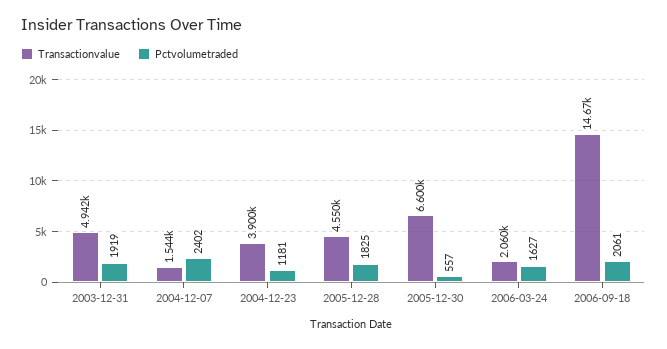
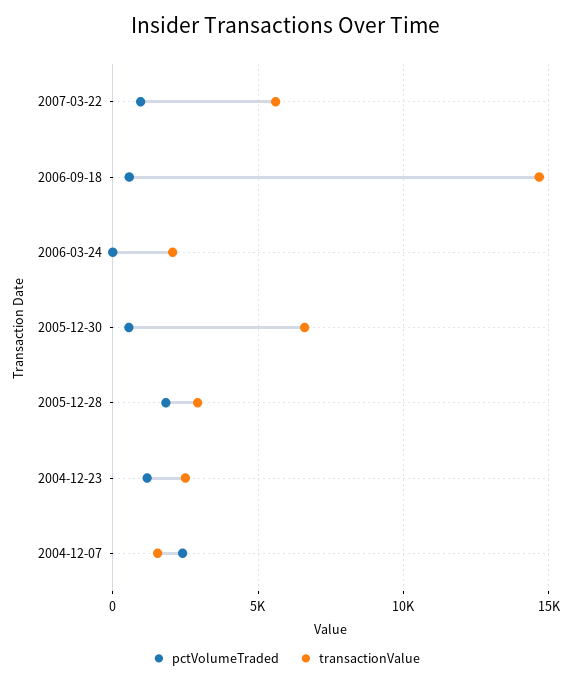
Transactionvalue, 2003-12-31: 4942 -> none
Pctvolumetraded, 2003-12-31: 1919 -> none
Transactionvalue, 2004-12-23: 3900 -> 2500
Transactionvalue, 2005-12-28: 4550 -> 3000
Pctvolumetraded, 2006-03-24: 1627 -> 0
Pctvolumetraded, 2006-09-18: 2061 -> 500
Pctvolumetraded, 2007-03-22: none -> 1000
Transactionvalue, 2007-03-22: none -> 5500

